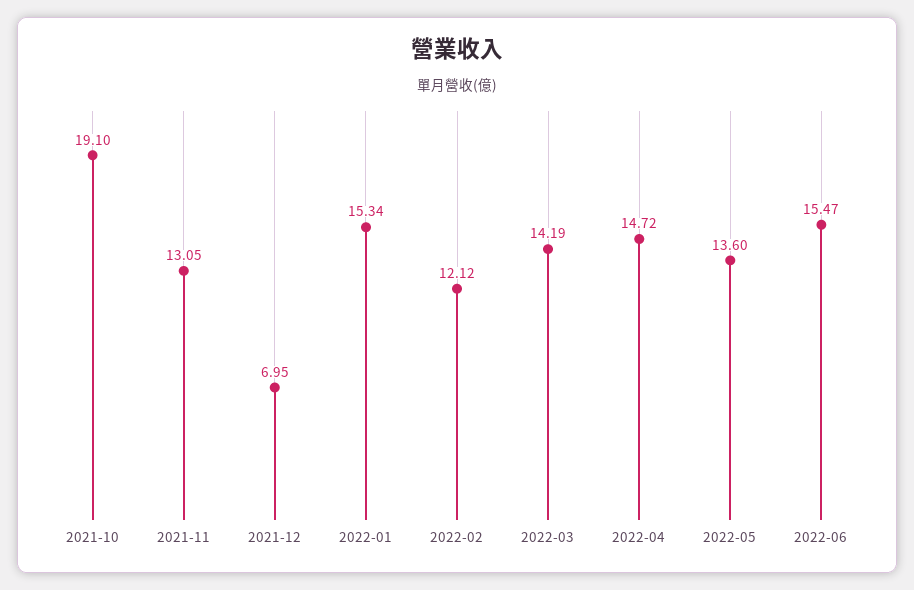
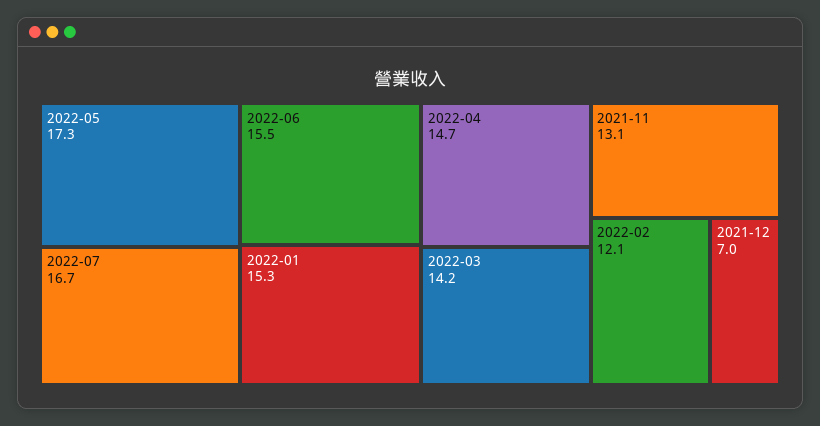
2021-10: 19.1 -> none
2022-05: 13.6 -> 17.3
2022-07: none -> 16.7

